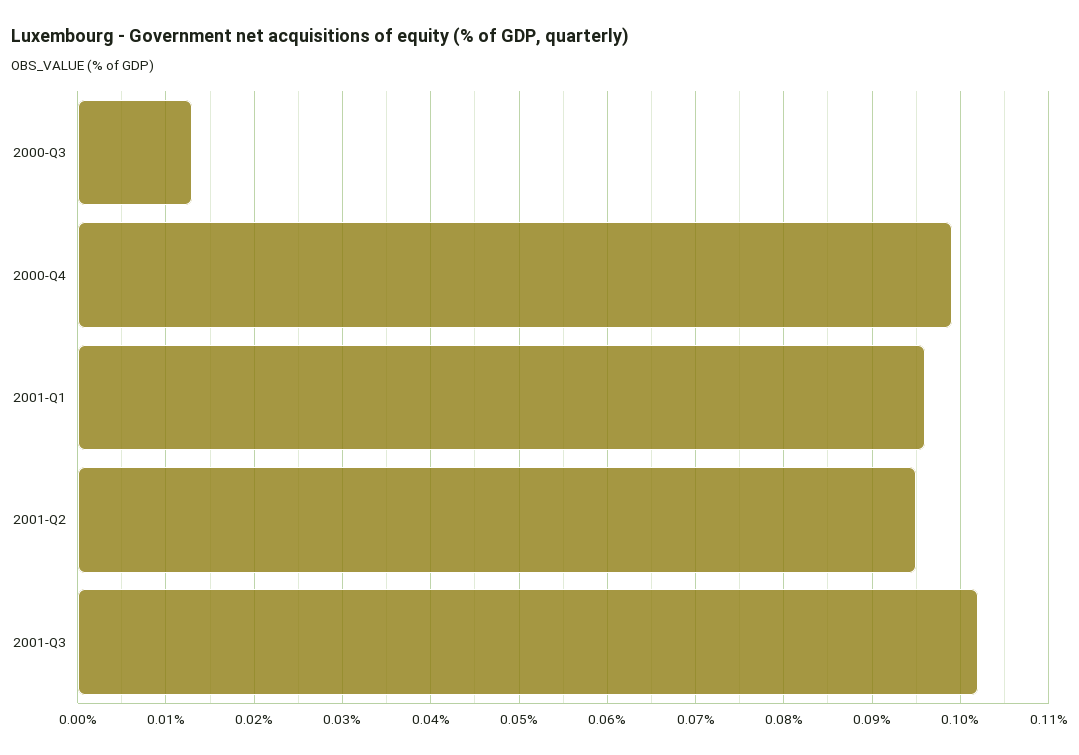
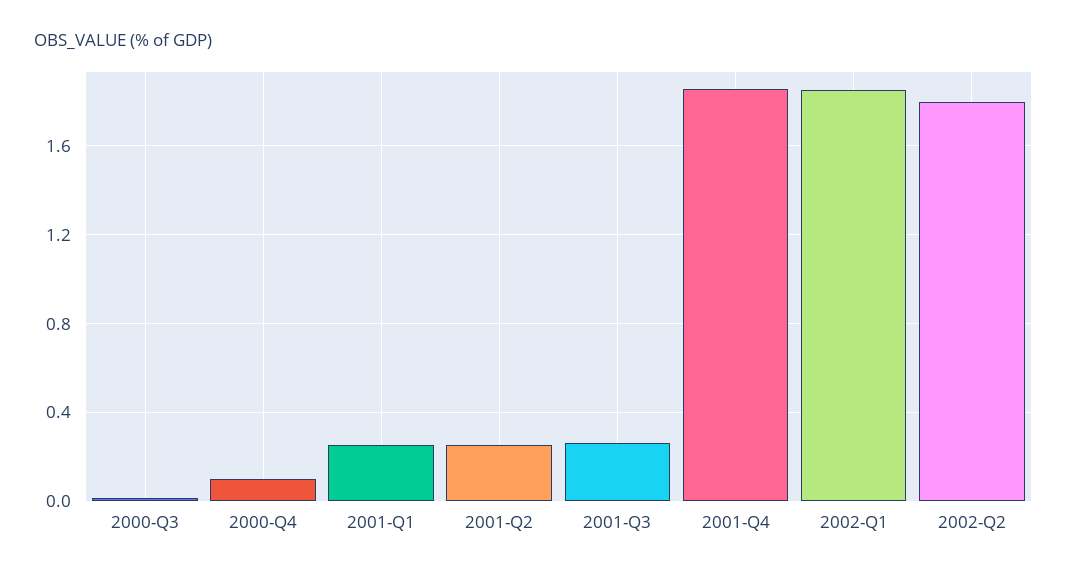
2001-Q1: 0.096 -> 0.25
2001-Q2: 0.095 -> 0.25
2001-Q3: 0.102 -> 0.25
2001-Q4: none -> 1.85
2002-Q1: none -> 1.85
2002-Q2: none -> 1.8

